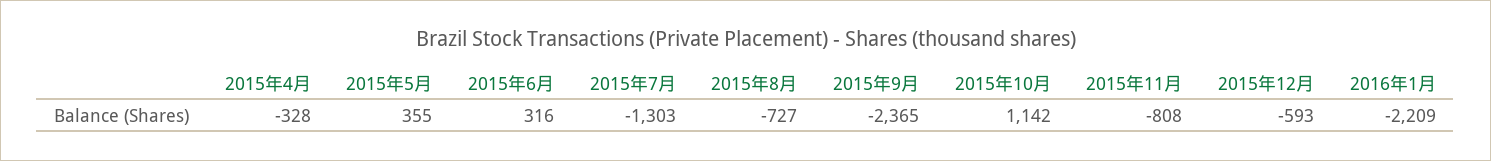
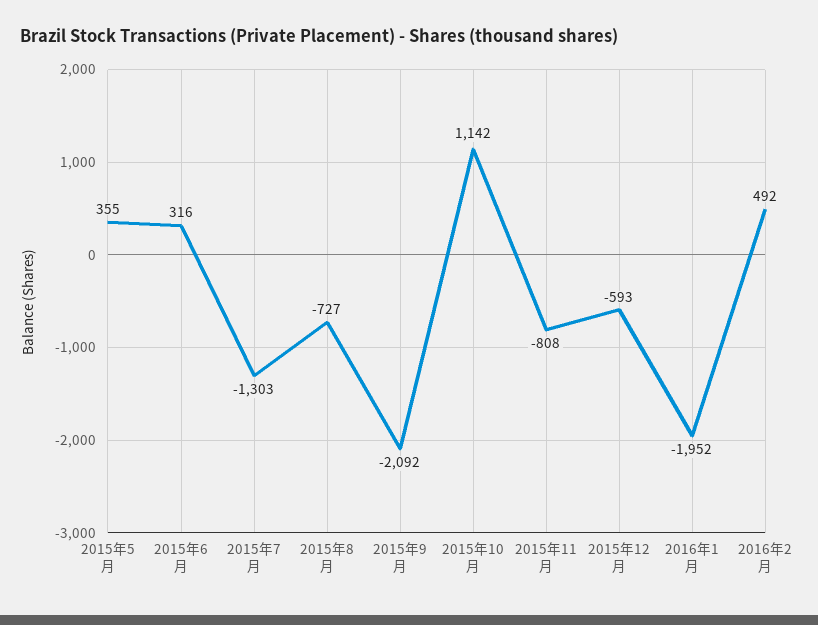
2015年4月: -328 -> none
2015年9月: -2365 -> -2092
2016年1月: -2209 -> -1952
2016年2月: none -> 492

